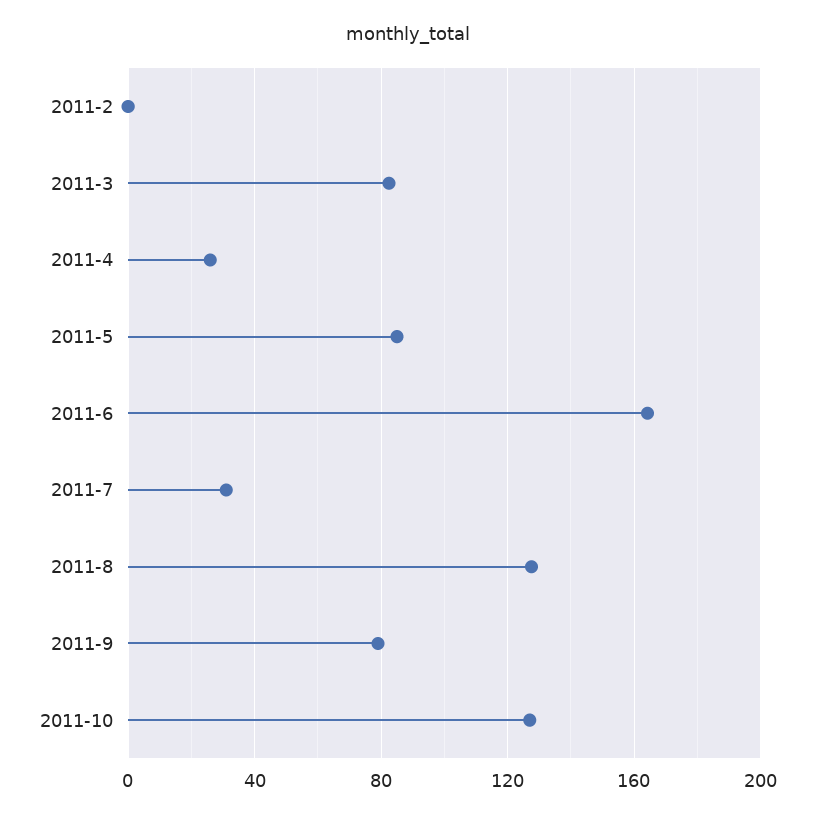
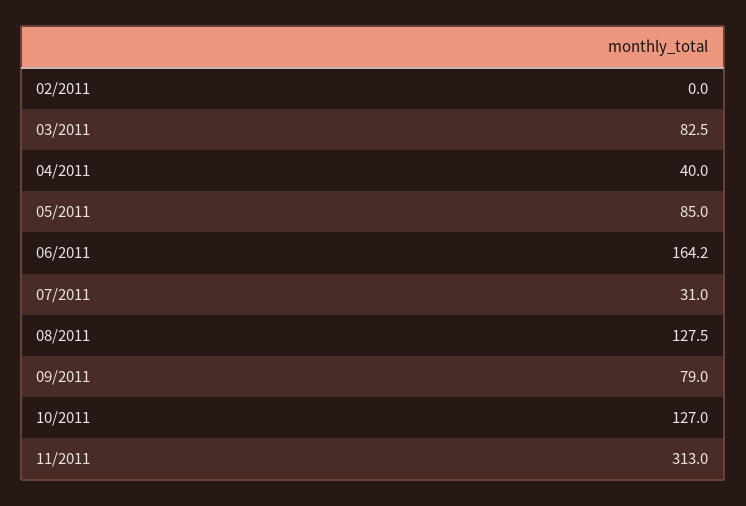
2011-4: 25 -> 40
11/2011: none -> 313

